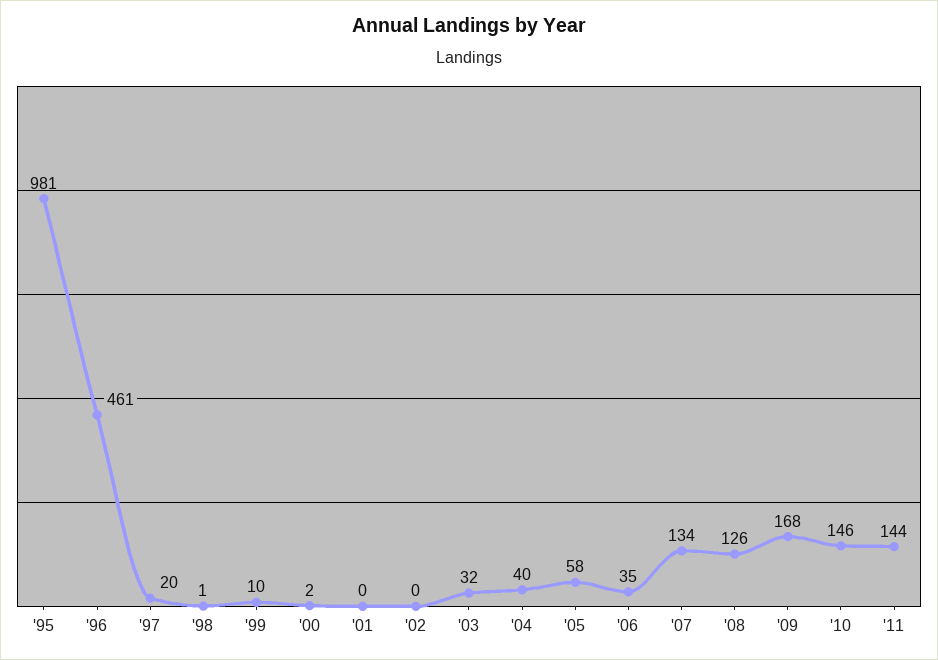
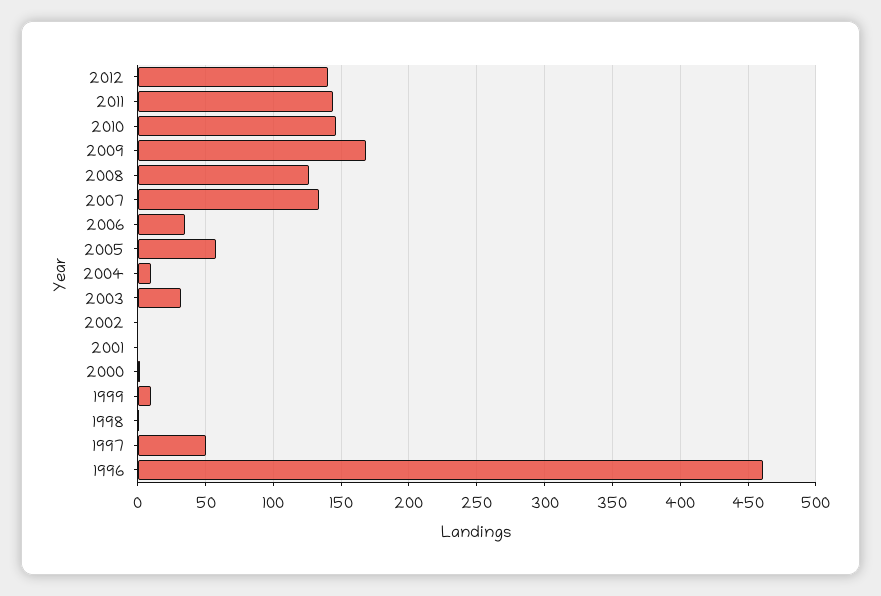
'95: 981 -> none
'97: 20 -> 50
'04: 40 -> 10
2012: none -> 140

